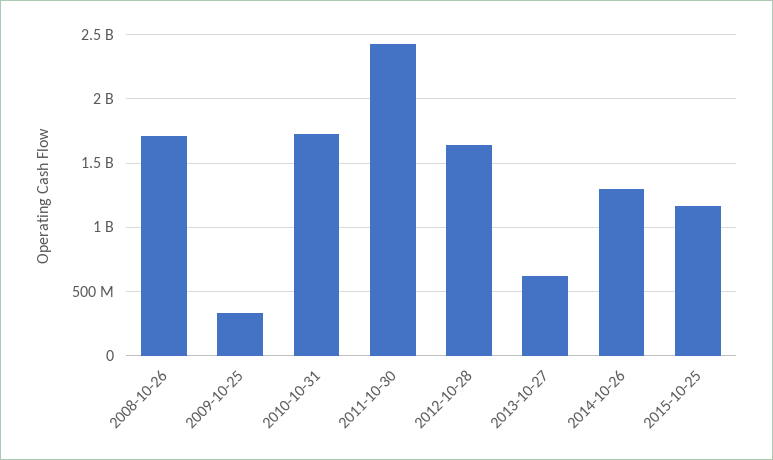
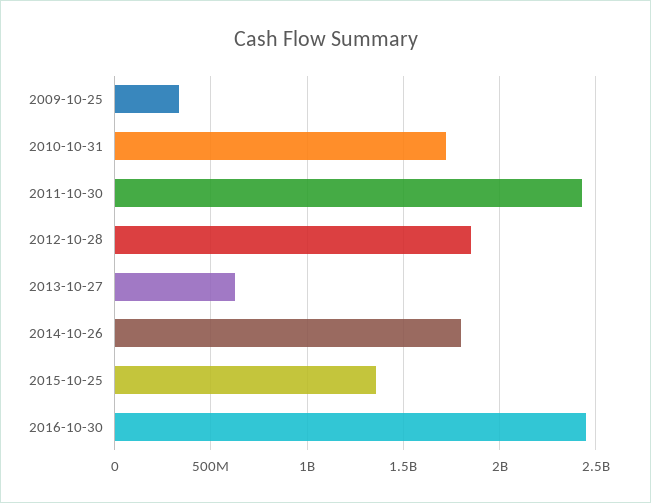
2008-10-26: 1700000000 -> none
2012-10-28: 1650000000 -> 1850000000
2014-10-26: 1300000000 -> 1800000000
2015-10-25: 1150000000 -> 1350000000
2016-10-30: none -> 2450000000

